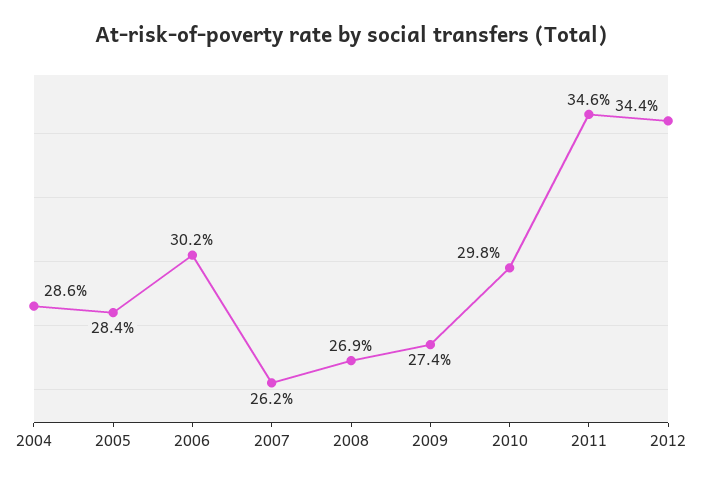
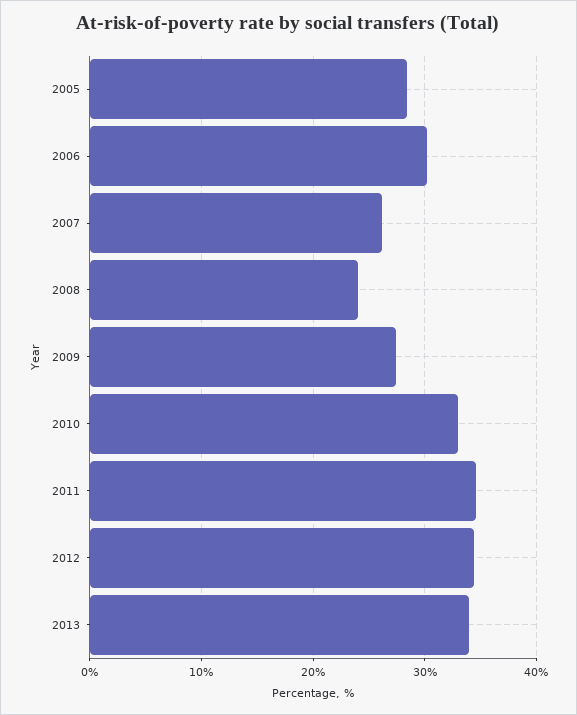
2004: 28.6 -> none
2008: 26.9 -> 24
2010: 29.8 -> 33
2013: none -> 34

